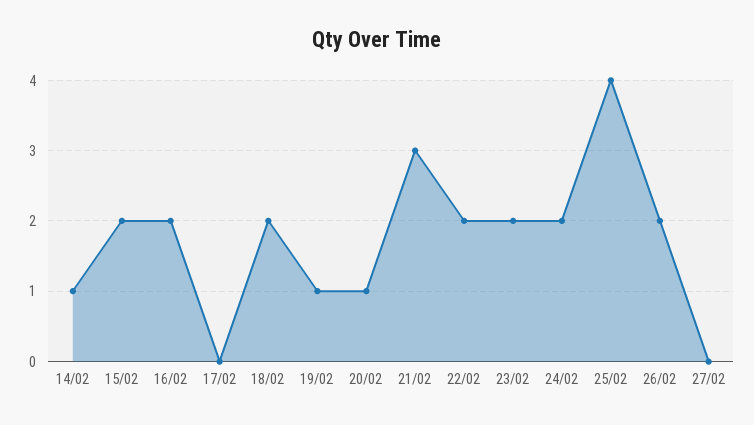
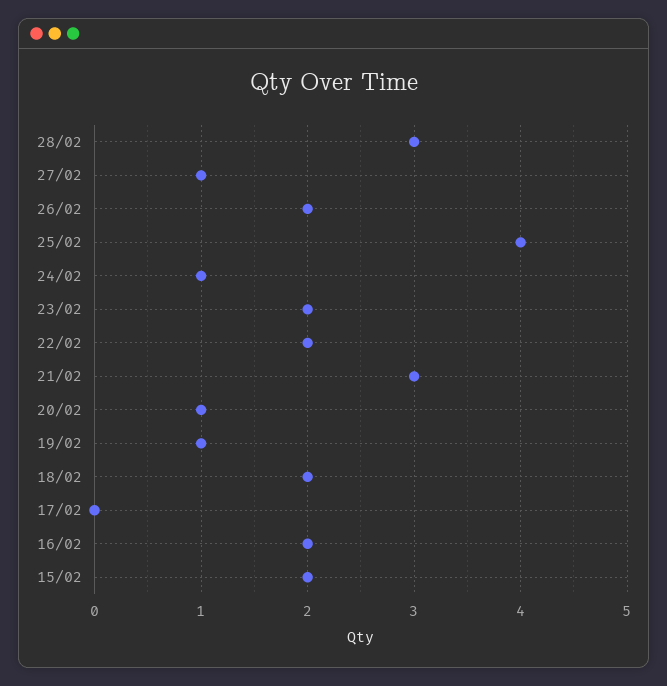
14/02: 1 -> none
24/02: 2 -> 1
27/02: 0 -> 1
28/02: none -> 3

